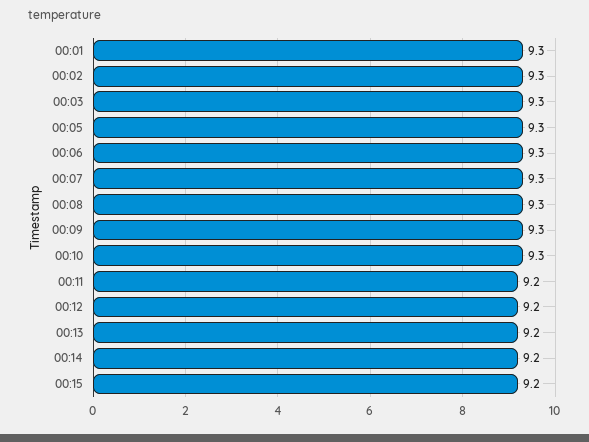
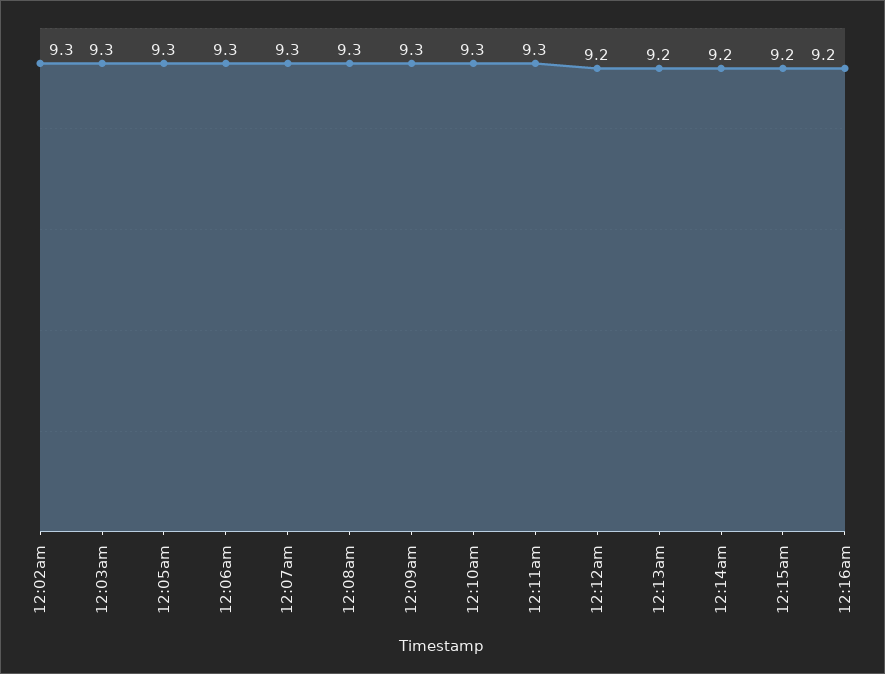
00:01: 9.3 -> none
00:11: 9.2 -> 9.3
12:16am: none -> 9.2

